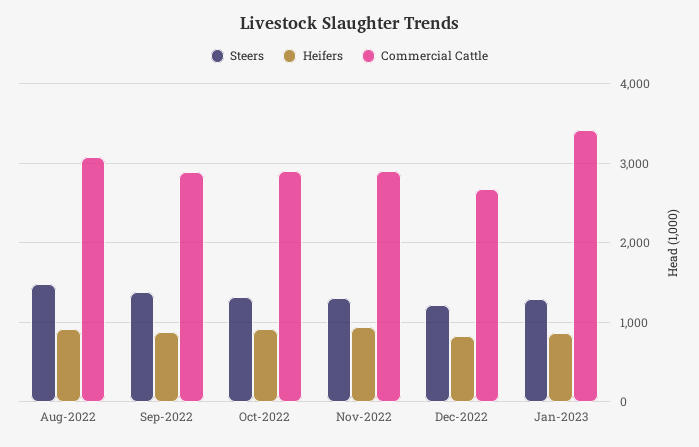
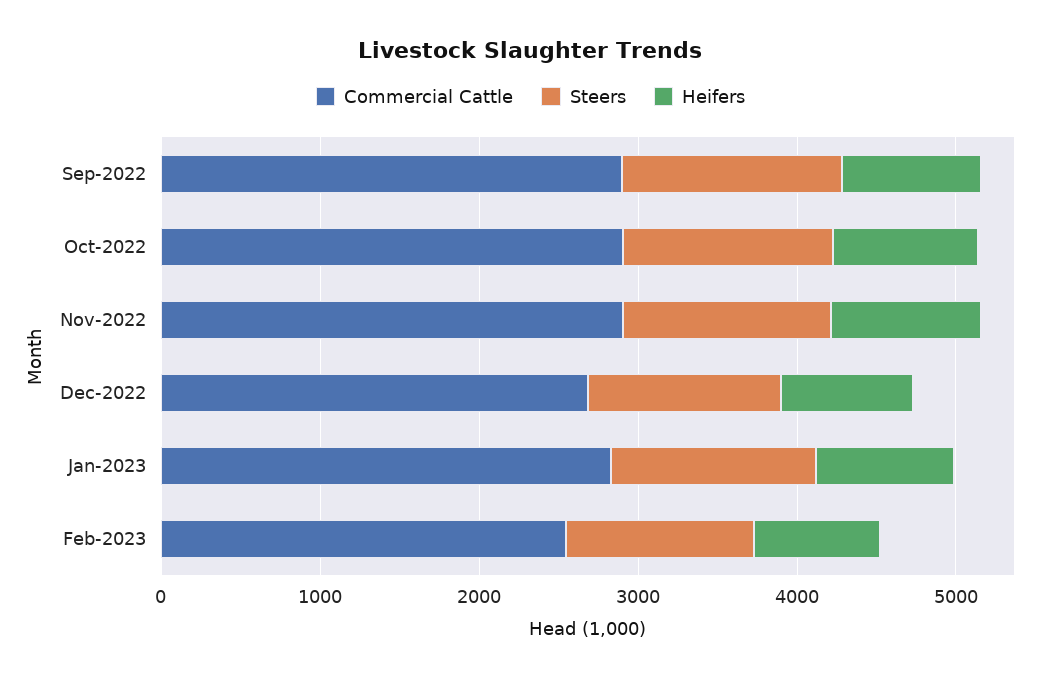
Steers, Aug-2022: 1500 -> none
Heifers, Aug-2022: 900 -> none
Commercial Cattle, Aug-2022: 3100 -> none
Commercial Cattle, Jan-2023: 3400 -> 2800
Commercial Cattle, Feb-2023: none -> 2600
Steers, Feb-2023: none -> 1200
Heifers, Feb-2023: none -> 800

